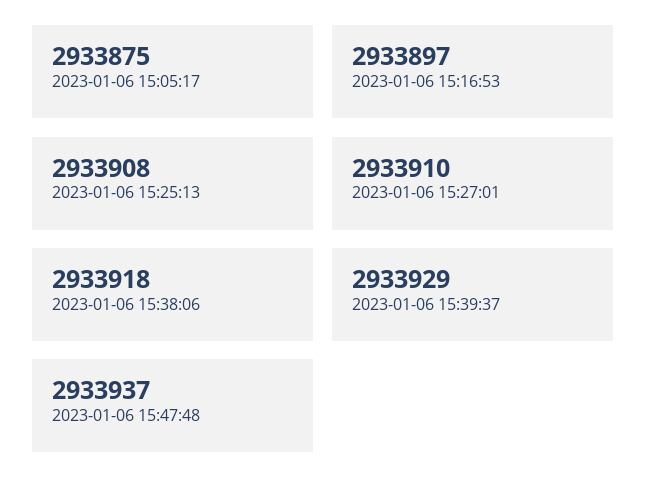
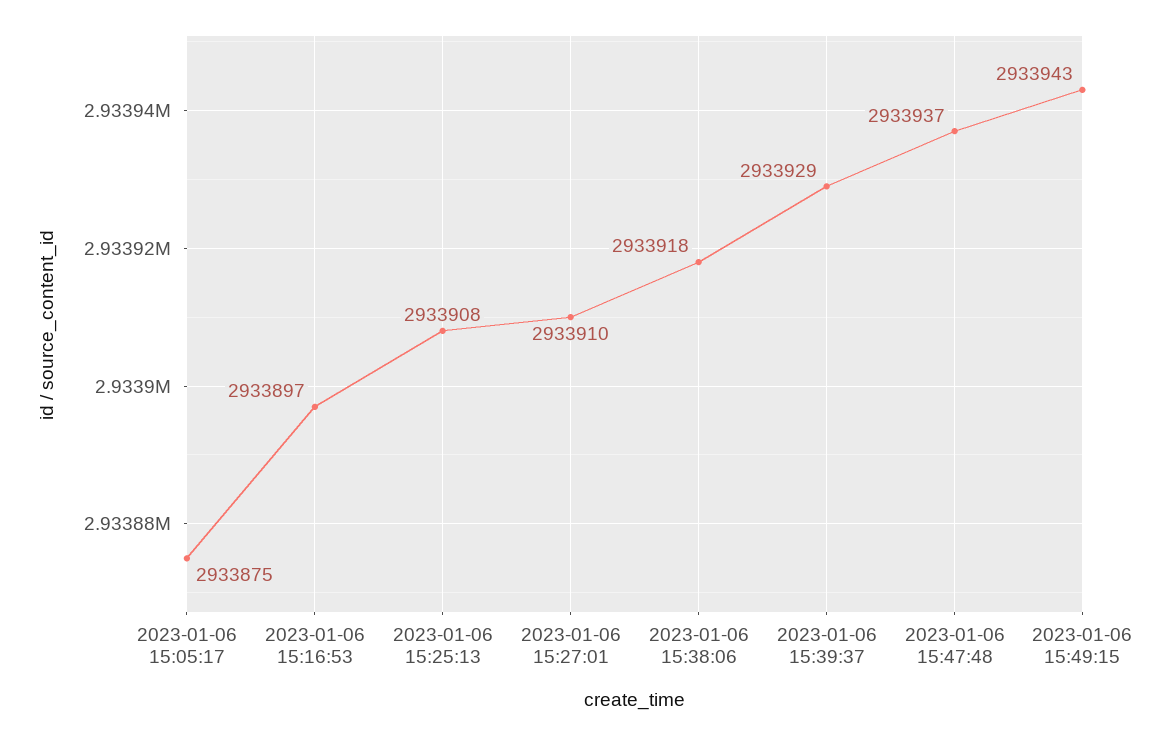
2023-01-06 15:49:15: none -> 2933943

